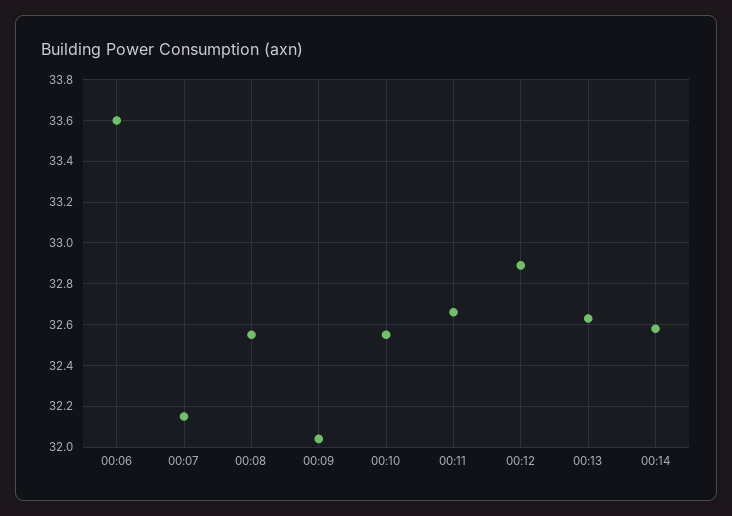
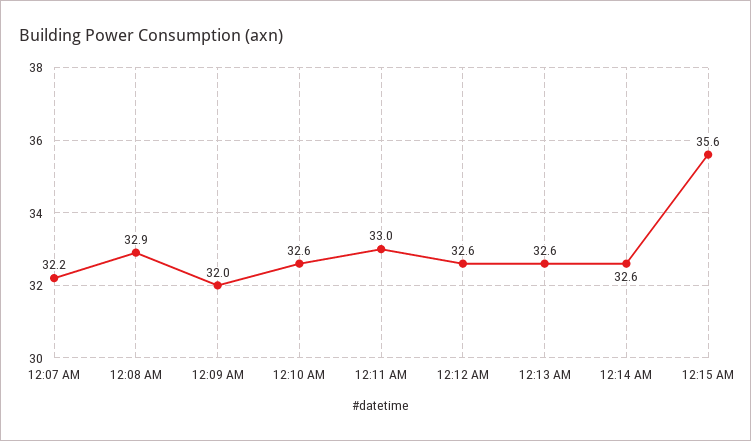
00:06: 33.6 -> none
00:08: 32.55 -> 32.9
00:11: 32.65 -> 33
00:12: 32.9 -> 32.6
12:15 AM: none -> 35.6

